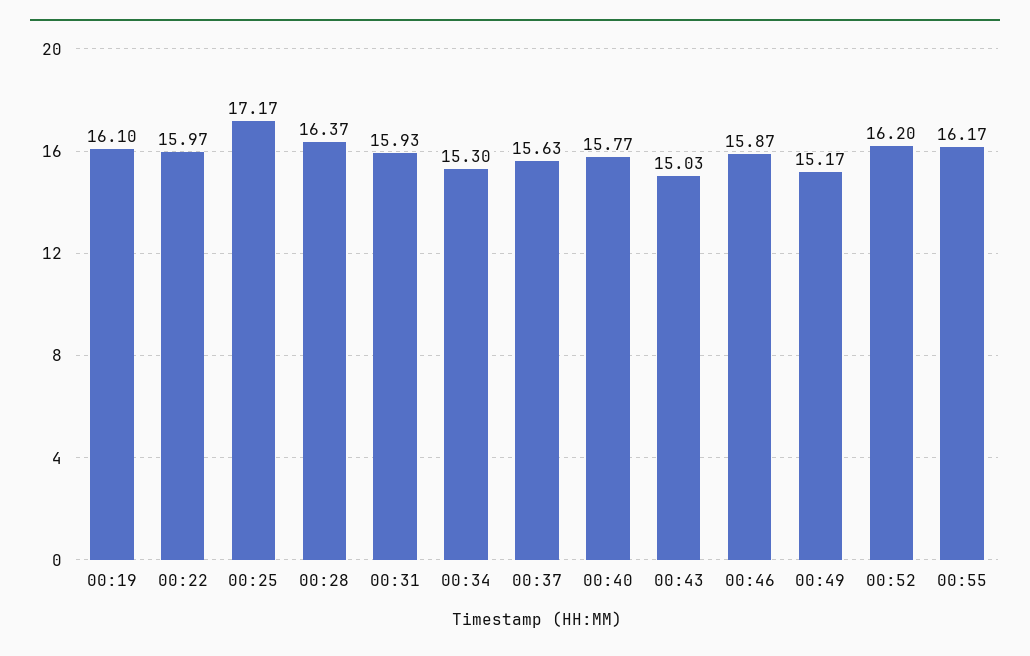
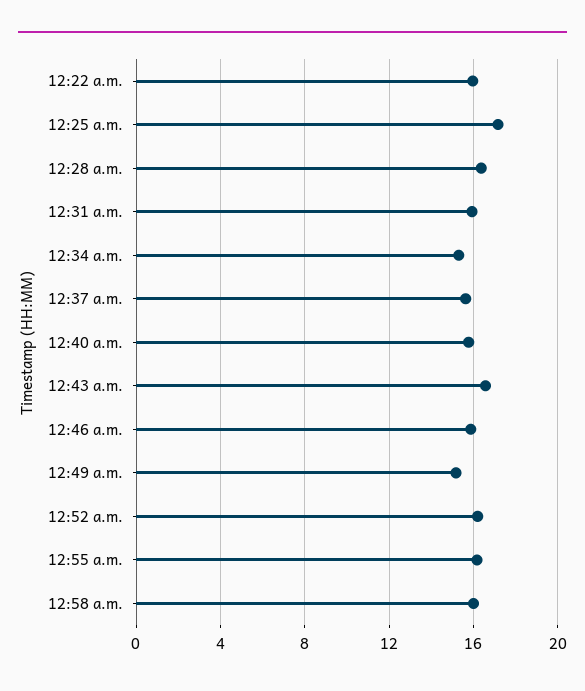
00:19: 16.1 -> none
00:43: 15.03 -> 16.5
12:58 a.m.: none -> 16

